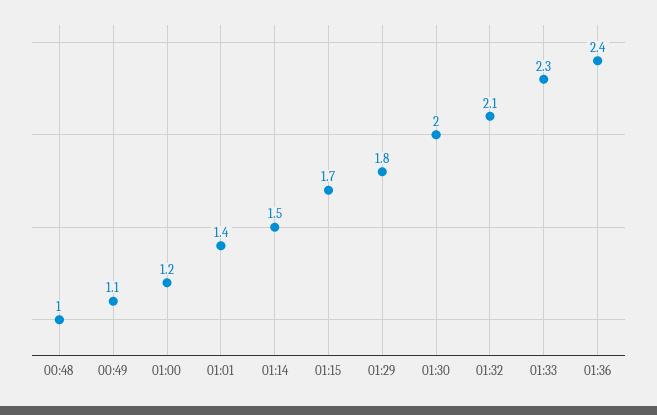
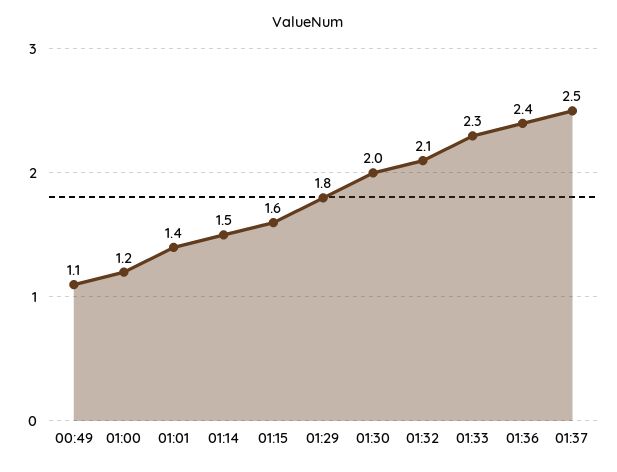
00:48: 1 -> none
01:15: 1.7 -> 1.6
01:37: none -> 2.5

